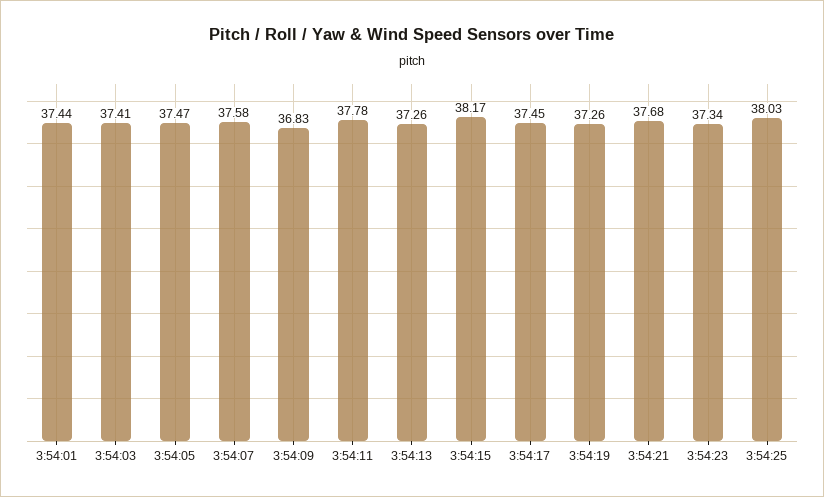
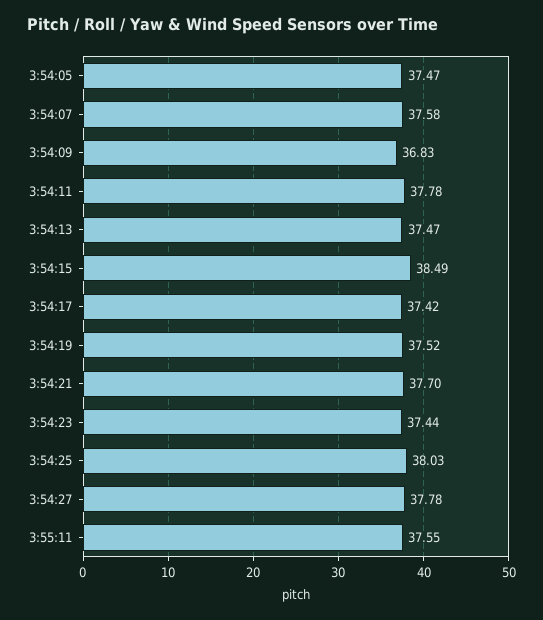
3:54:01: 37.44 -> none
3:54:03: 37.41 -> none
3:54:13: 37.26 -> 37.47
3:54:15: 38.17 -> 38.49
3:54:17: 37.45 -> 37.42
3:54:19: 37.26 -> 37.52
3:54:21: 37.68 -> 37.7
3:54:23: 37.34 -> 37.44
3:54:27: none -> 37.78
3:55:11: none -> 37.55

